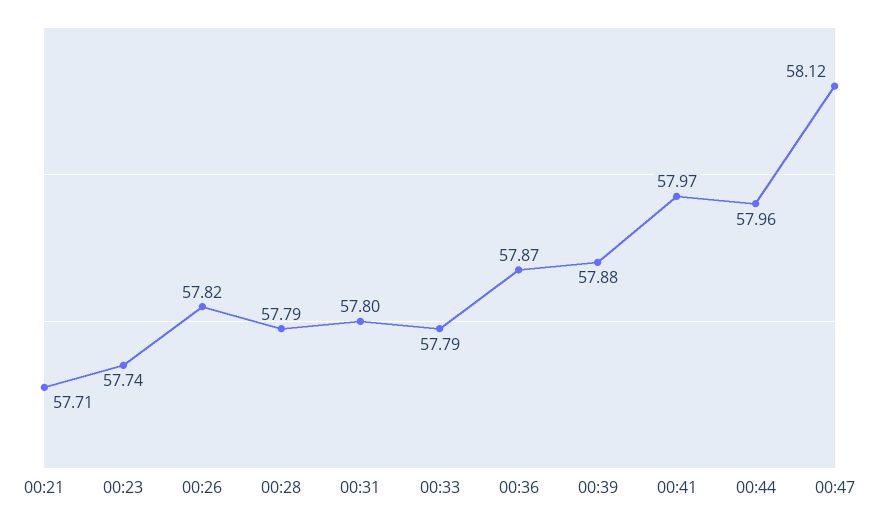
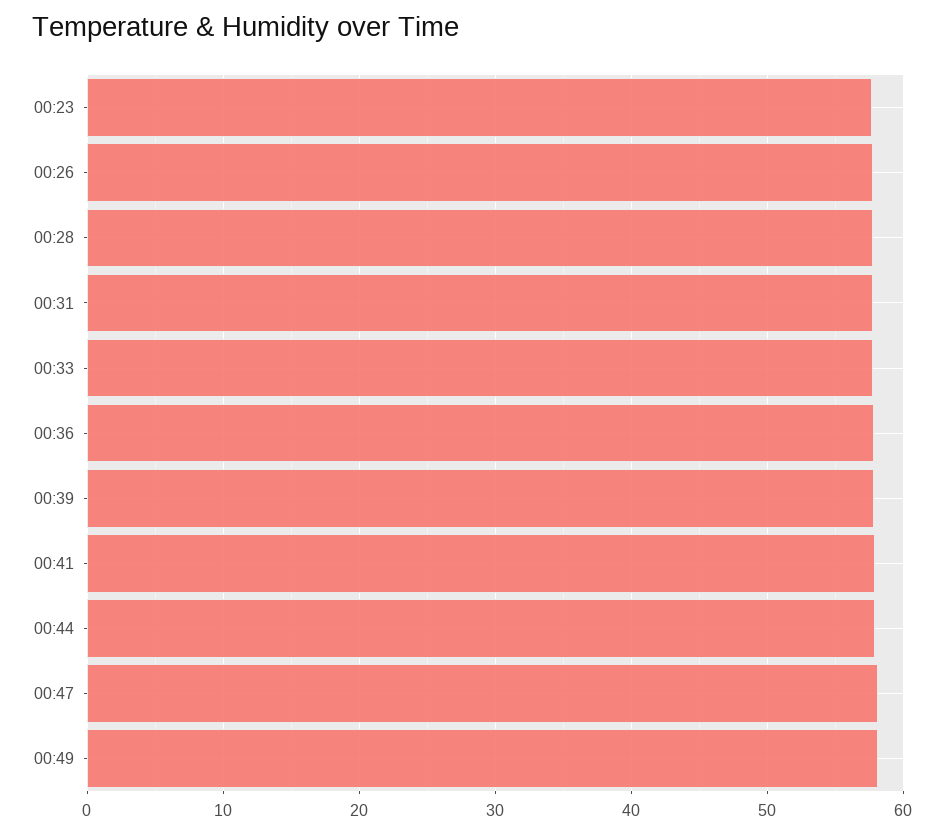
00:21: 57.71 -> none
00:49: none -> 58

